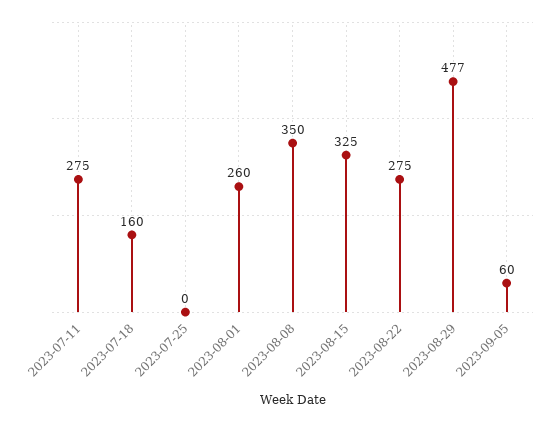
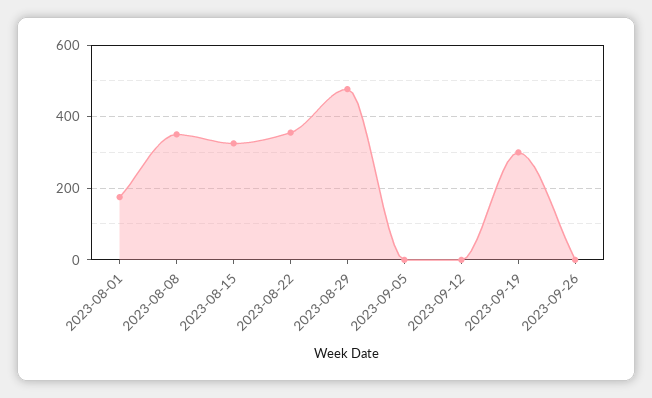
2023-07-11: 275 -> none
2023-07-18: 160 -> none
2023-07-25: 0 -> none
2023-08-01: 260 -> 180
2023-08-22: 275 -> 360
2023-09-05: 60 -> 0
2023-09-12: none -> 0
2023-09-19: none -> 300
2023-09-26: none -> 0

